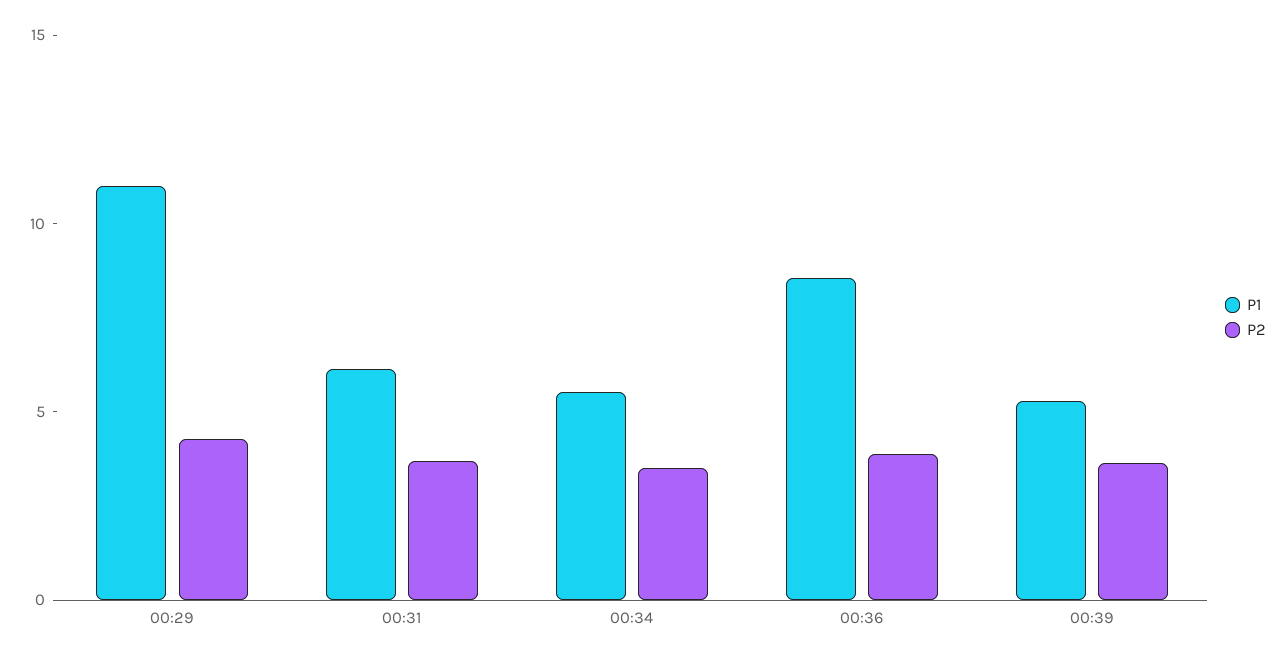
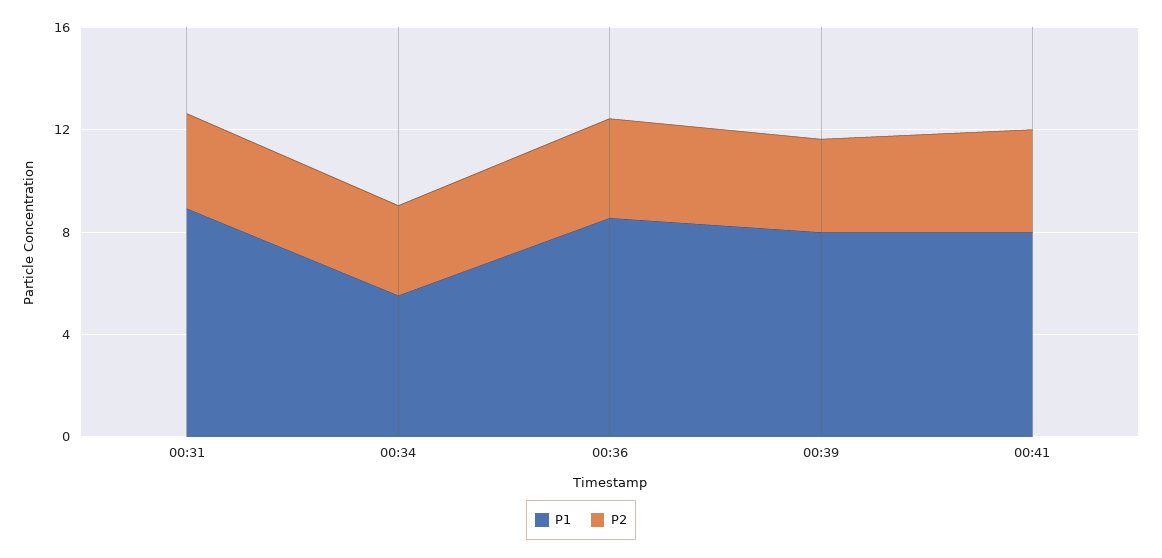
P1, 00:29: 11 -> none
P2, 00:29: 4 -> none
P1, 00:31: 6 -> 9
P1, 00:39: 5 -> 8
P1, 00:41: none -> 8
P2, 00:41: none -> 4

